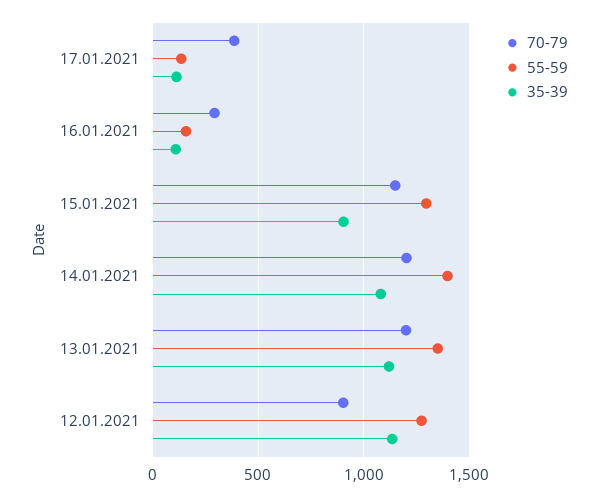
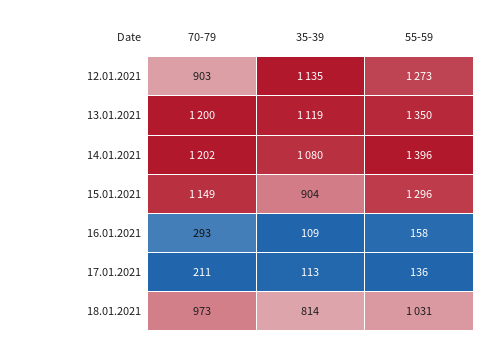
70-79, 17.01.2021: 400 -> 211
70-79, 18.01.2021: none -> 973
35-39, 18.01.2021: none -> 814
55-59, 18.01.2021: none -> 1031

